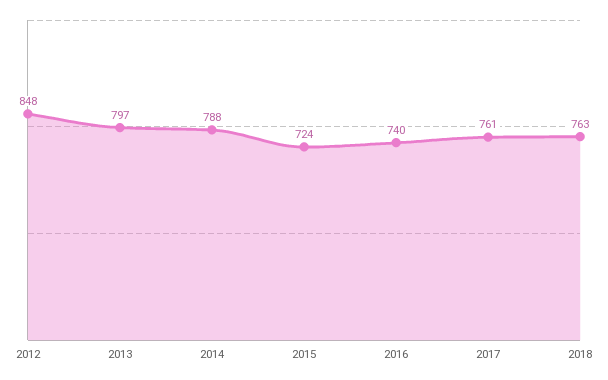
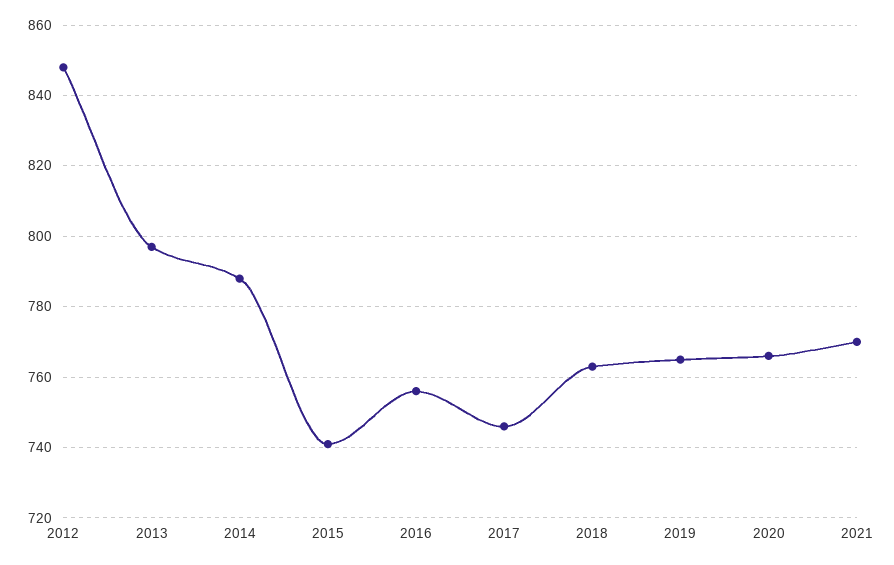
2015: 724 -> 740
2016: 740 -> 755
2017: 761 -> 745
2019: none -> 765
2020: none -> 765
2021: none -> 770

